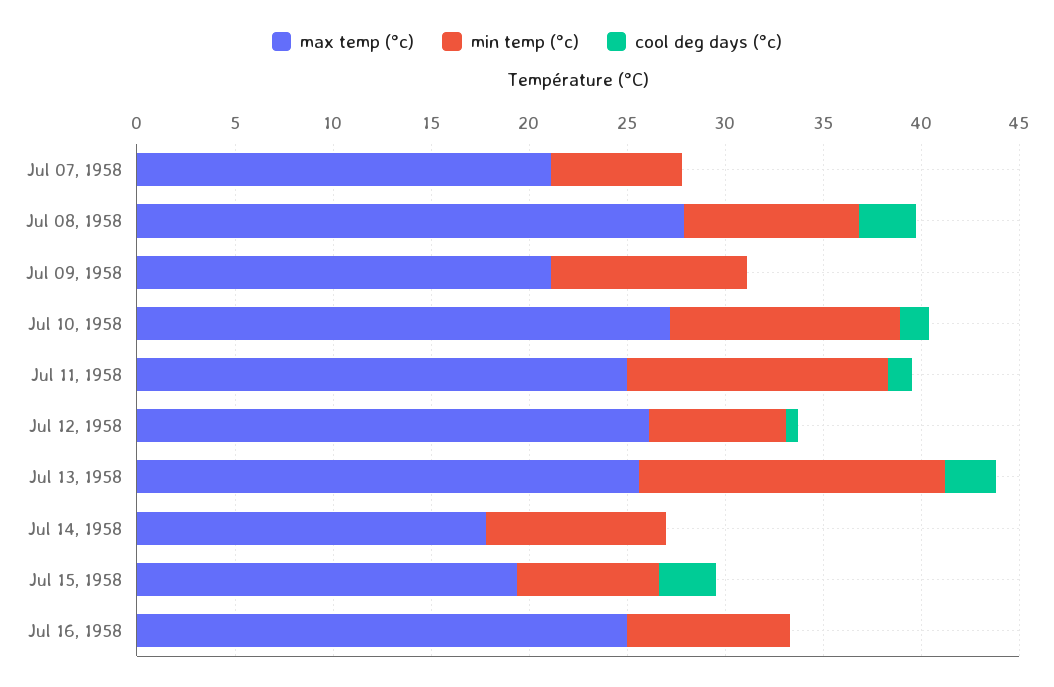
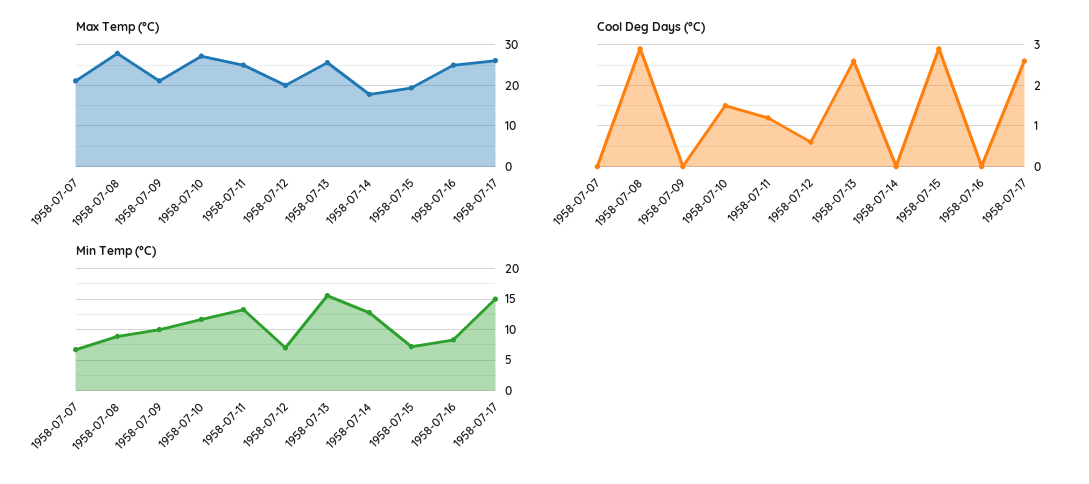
max temp (°c), Jul 12, 1958: 26 -> 20
min temp (°c), Jul 14, 1958: 9 -> 13
max temp (°c), 1958-07-17: none -> 26
cool deg days (°c), 1958-07-17: none -> 2.5
min temp (°c), 1958-07-17: none -> 15

